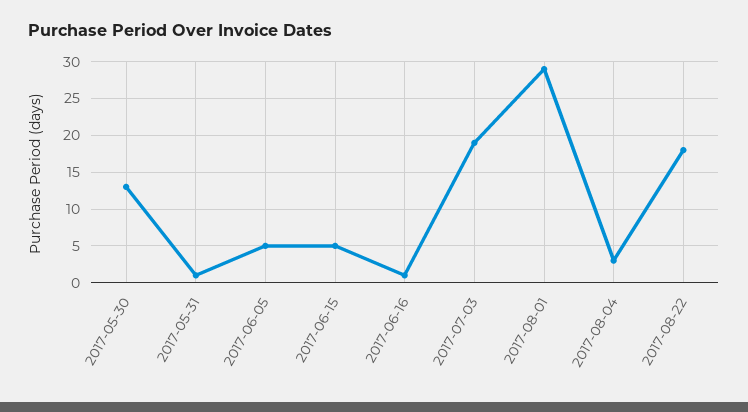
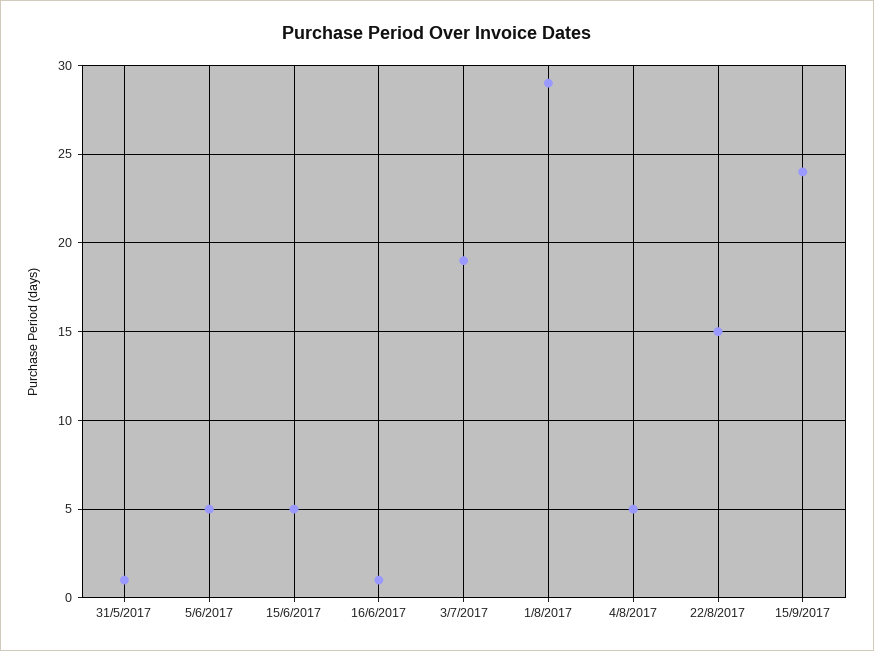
2017-05-30: 13 -> none
2017-08-04: 3 -> 5
2017-08-22: 18 -> 15
15/9/2017: none -> 24

